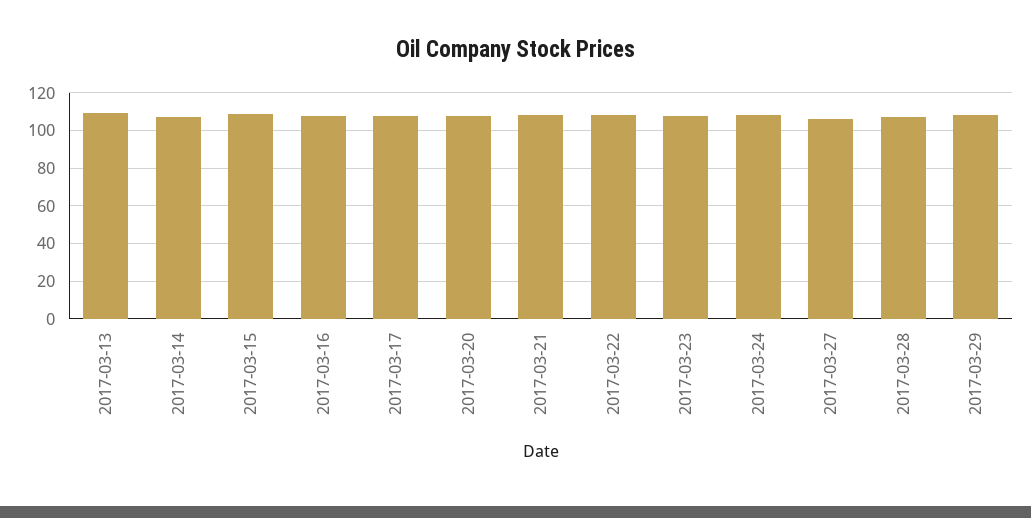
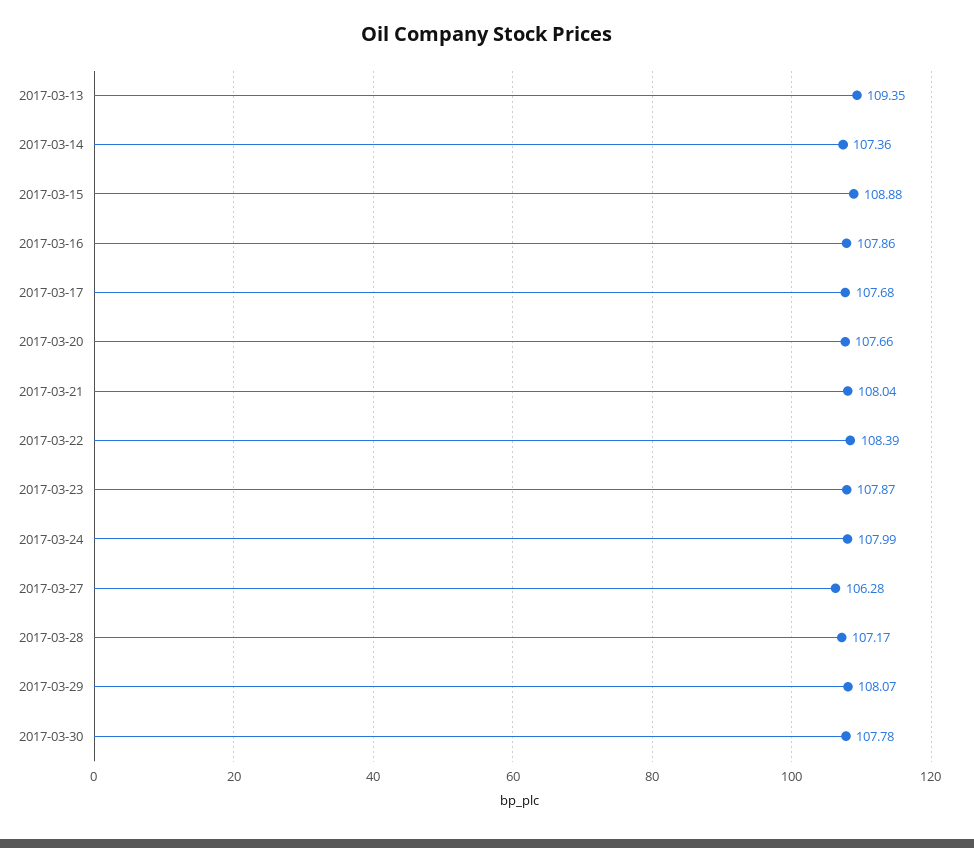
2017-03-30: none -> 107.78

